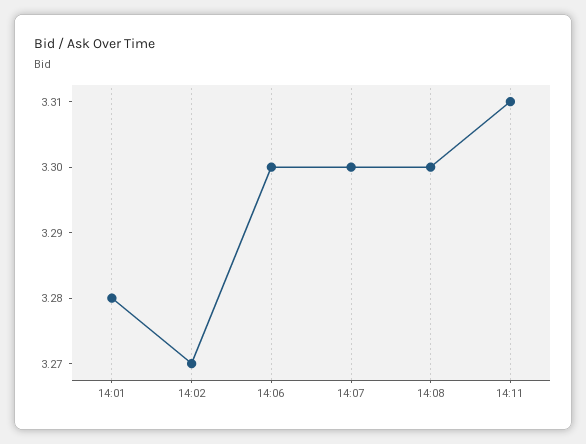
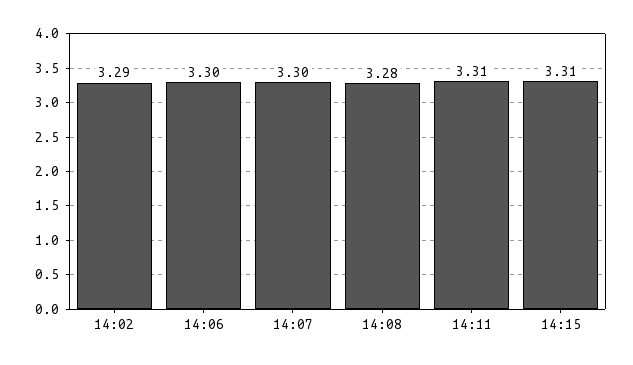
14:01: 3.28 -> none
14:02: 3.27 -> 3.29
14:08: 3.3 -> 3.28
14:15: none -> 3.31

